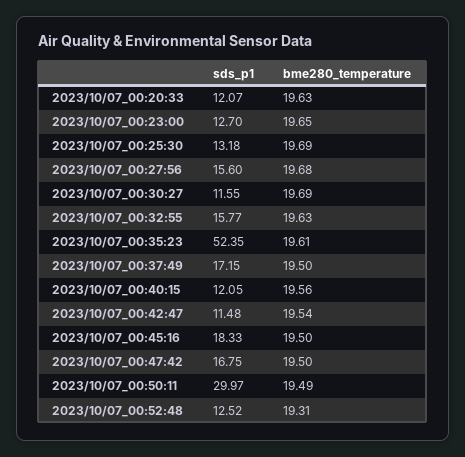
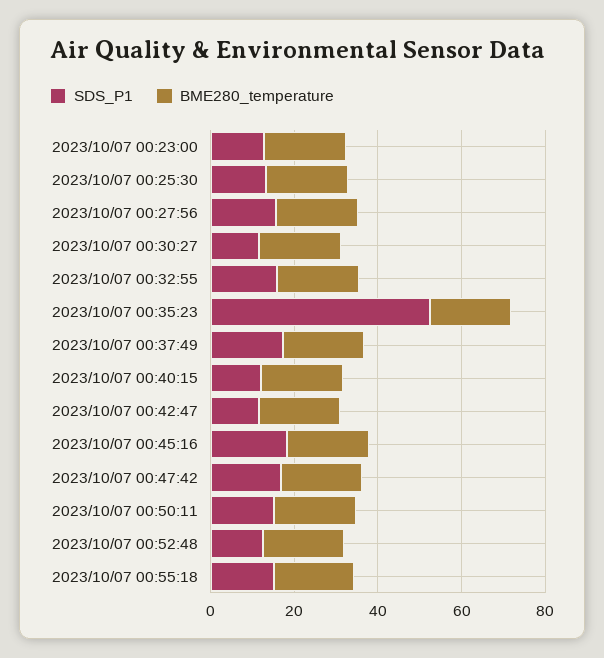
sds_p1, 2023/10/07_00:20:33: 12.07 -> none
bme280_temperature, 2023/10/07_00:20:33: 19.63 -> none
sds_p1, 2023/10/07_00:50:11: 29.97 -> 15
sds_p1, 2023/10/07 00:55:18: none -> 15
bme280_temperature, 2023/10/07 00:55:18: none -> 20

